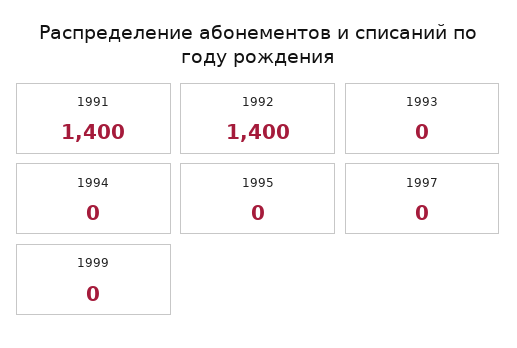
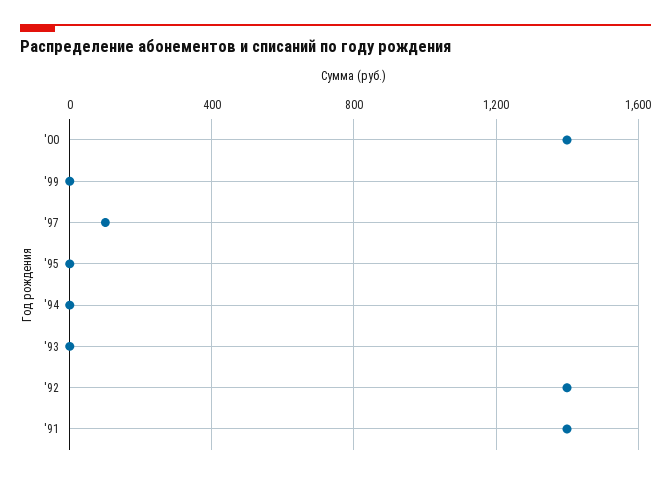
1997: 0 -> 100
'00: none -> 1400

